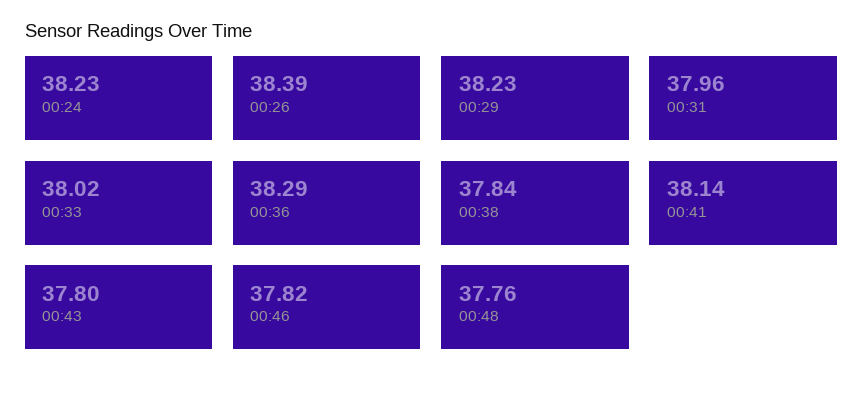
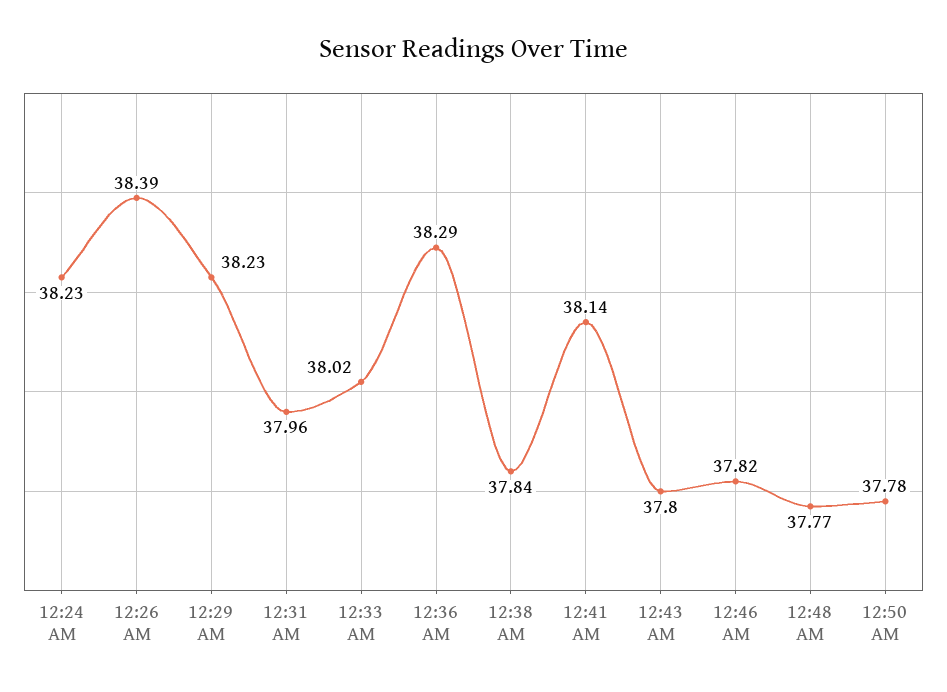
00:48: 37.76 -> 37.77
12:50 AM: none -> 37.78

